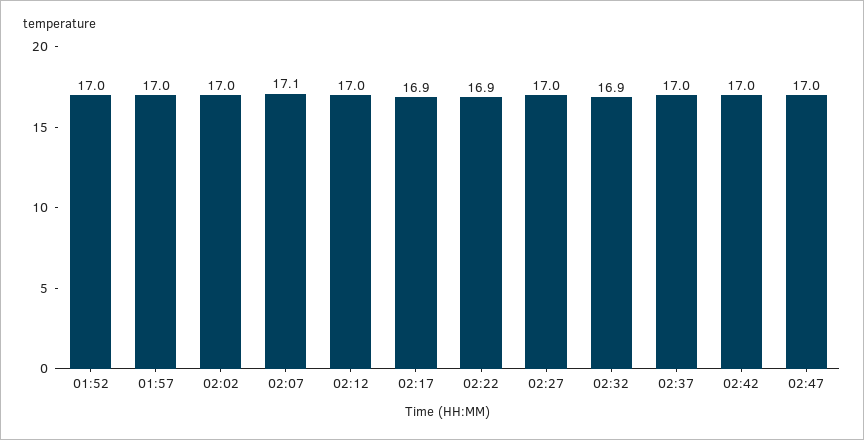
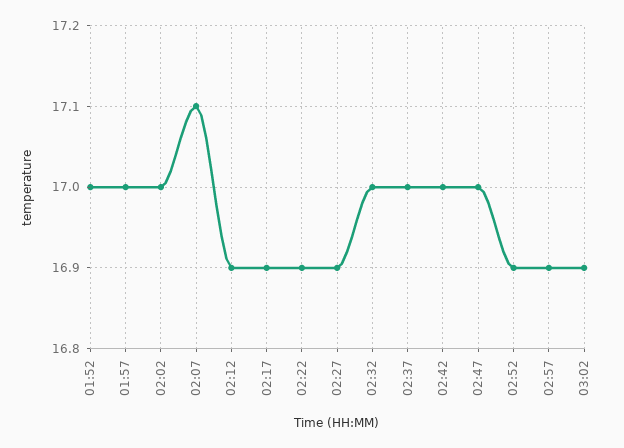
02:12: 17 -> 16.9
02:27: 17 -> 16.9
02:32: 16.9 -> 17
02:52: none -> 16.9
02:57: none -> 16.9
03:02: none -> 16.9

